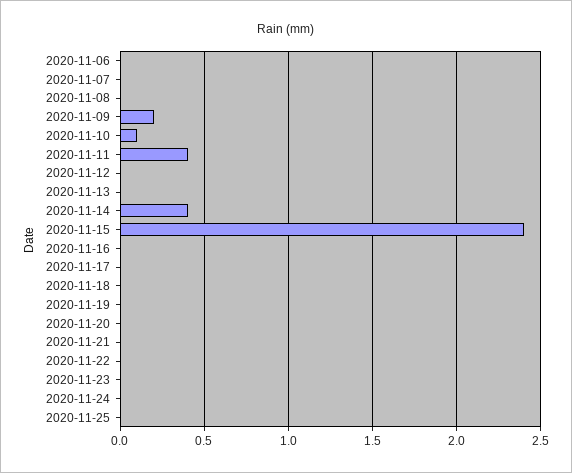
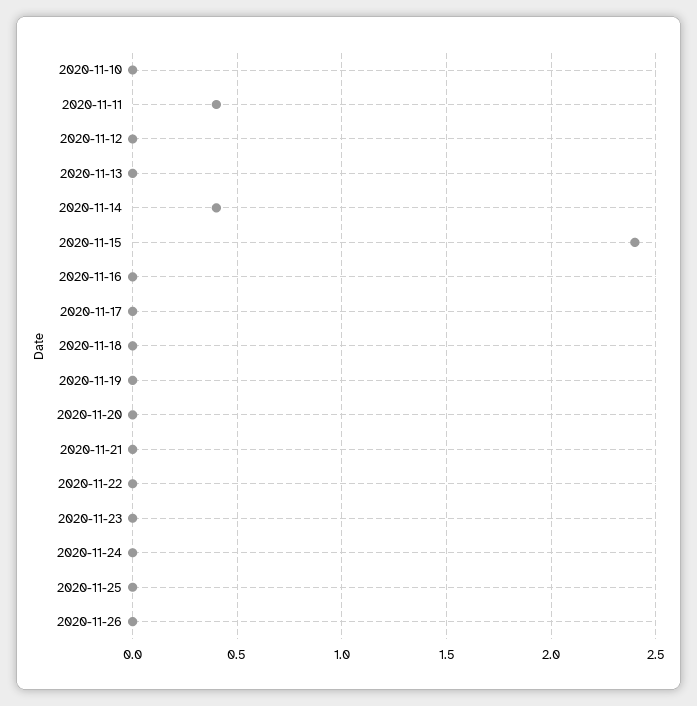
2020-11-06: 0 -> none
2020-11-07: 0 -> none
2020-11-08: 0 -> none
2020-11-09: 0.2 -> none
2020-11-10: 0.1 -> 0
2020-11-26: none -> 0

